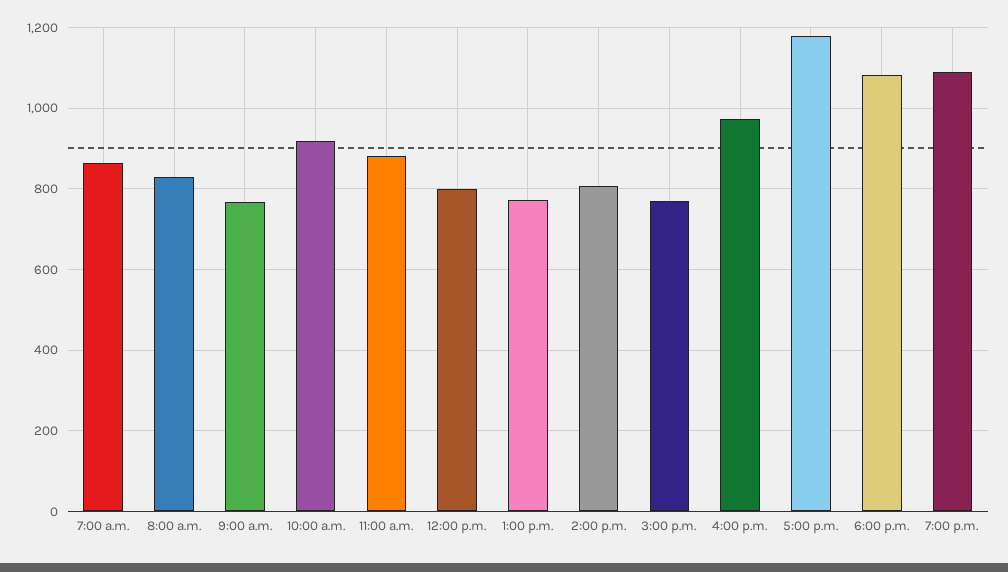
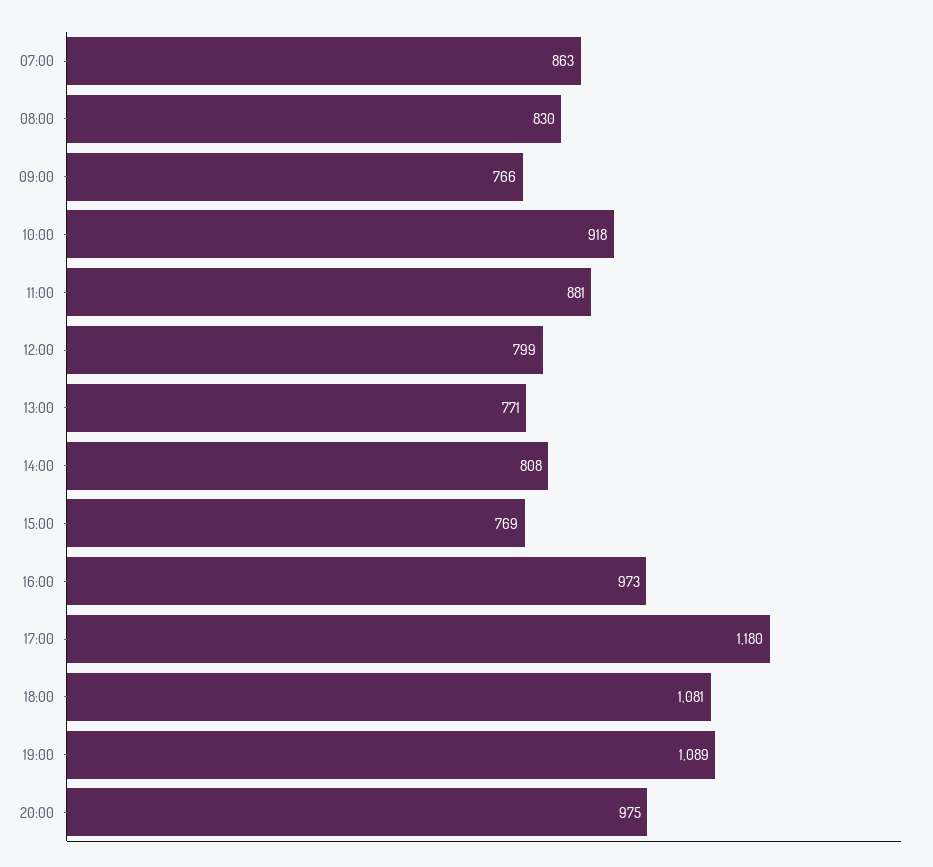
20:00: none -> 975

